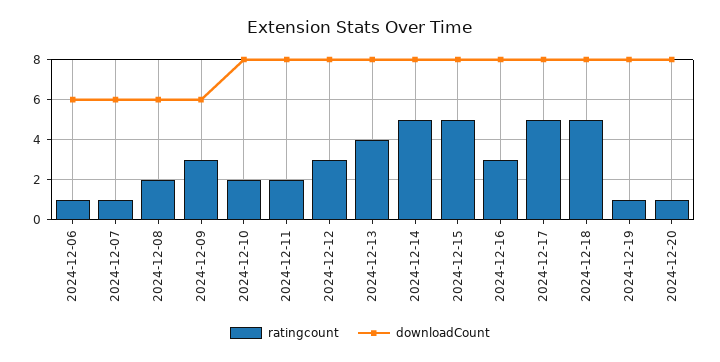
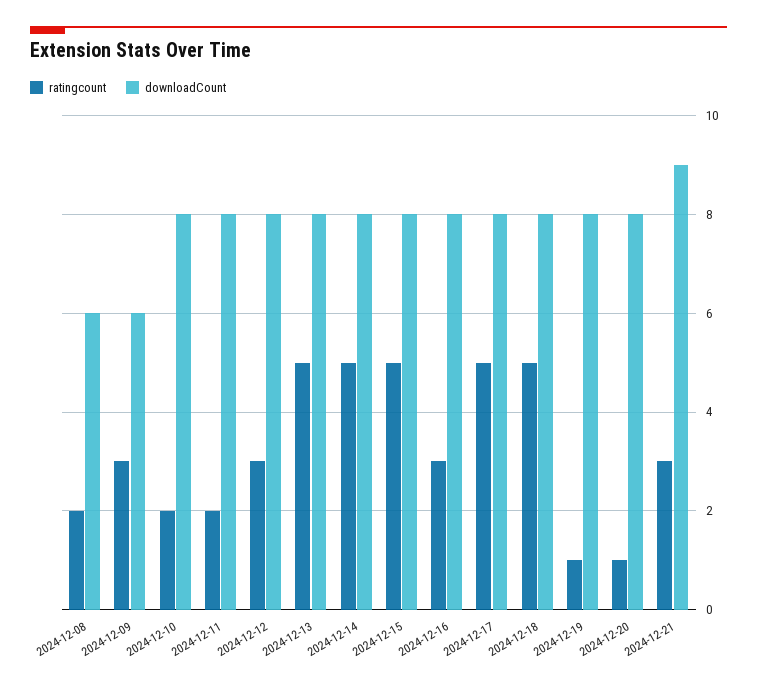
ratingcount, 2024-12-06: 1 -> none
downloadCount, 2024-12-06: 6 -> none
ratingcount, 2024-12-07: 1 -> none
downloadCount, 2024-12-07: 6 -> none
ratingcount, 2024-12-13: 4 -> 5
ratingcount, 2024-12-21: none -> 3
downloadCount, 2024-12-21: none -> 9

